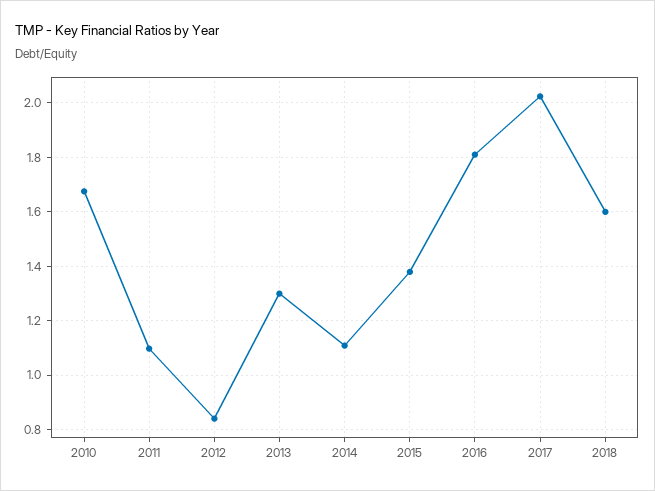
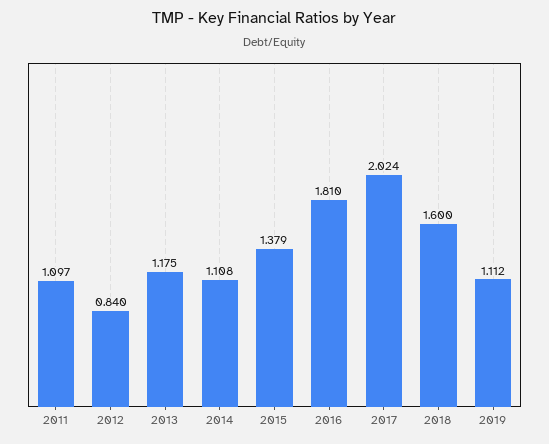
2010: 1.675 -> none
2013: 1.3 -> 1.175
2019: none -> 1.112

